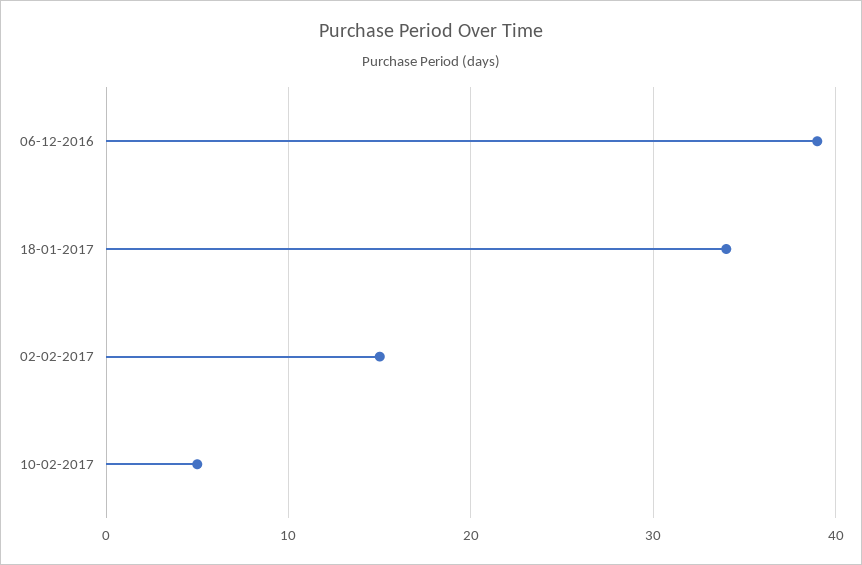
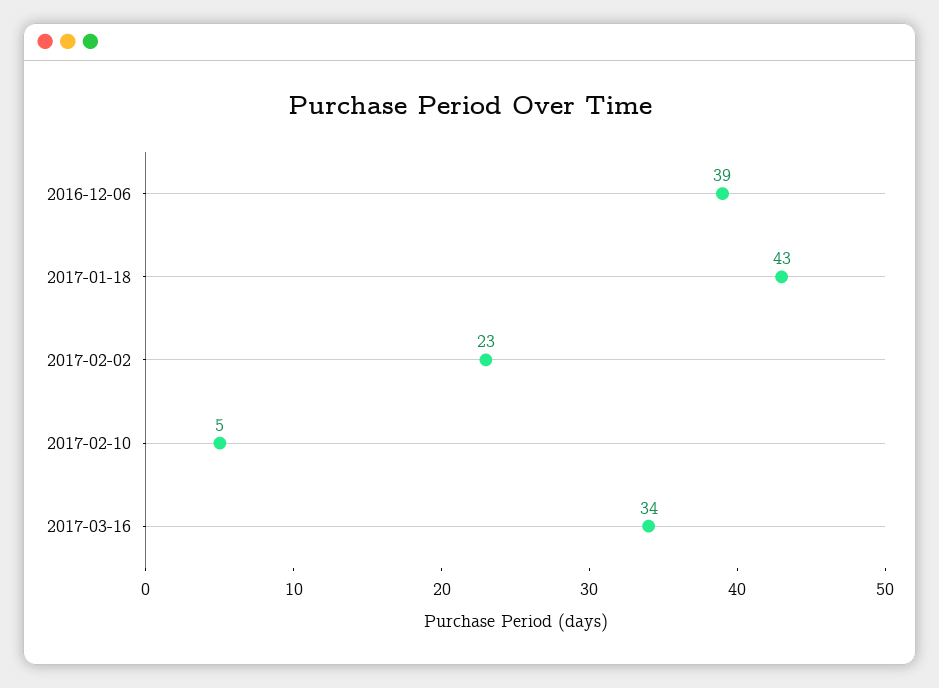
18-01-2017: 34 -> 43
02-02-2017: 15 -> 23
2017-03-16: none -> 34

